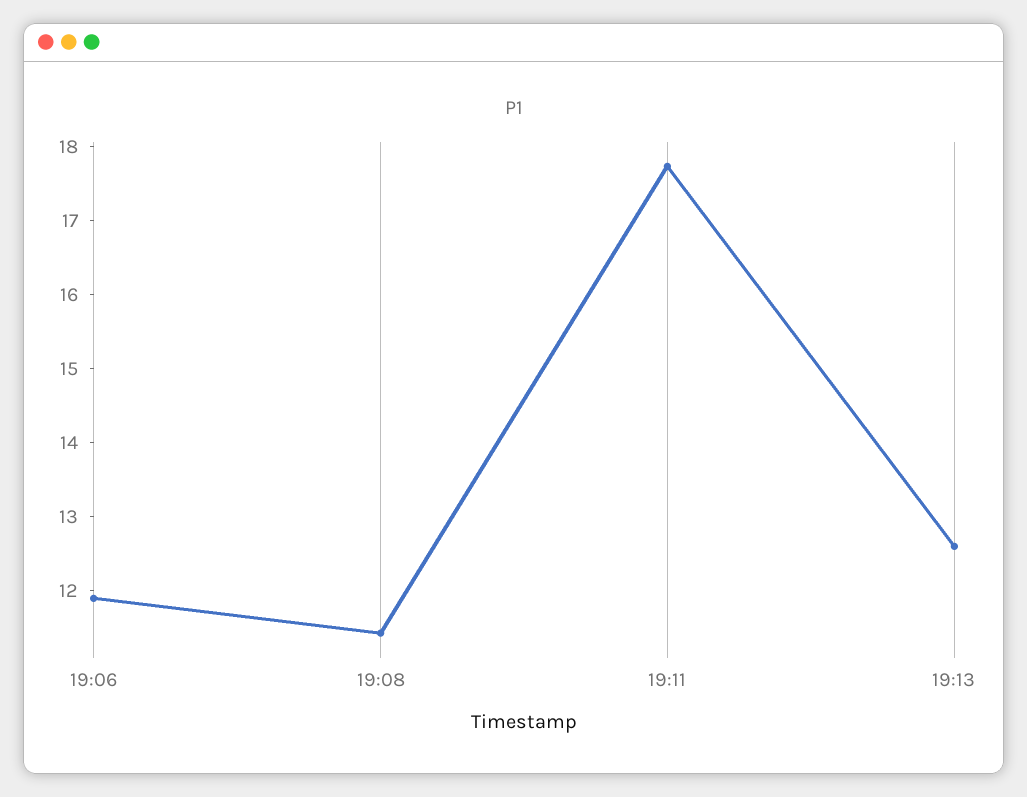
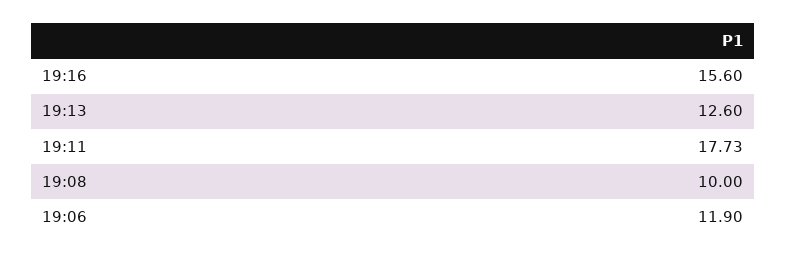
19:08: 11.4 -> 10
19:16: none -> 15.6

